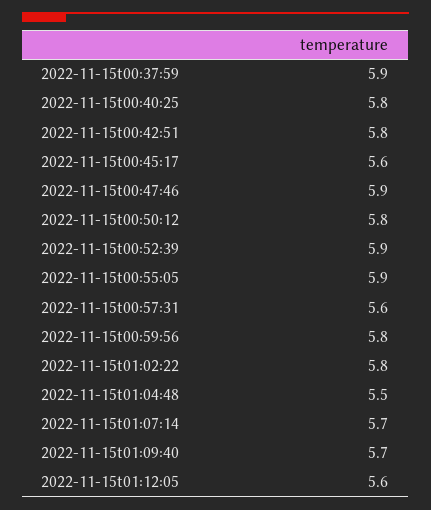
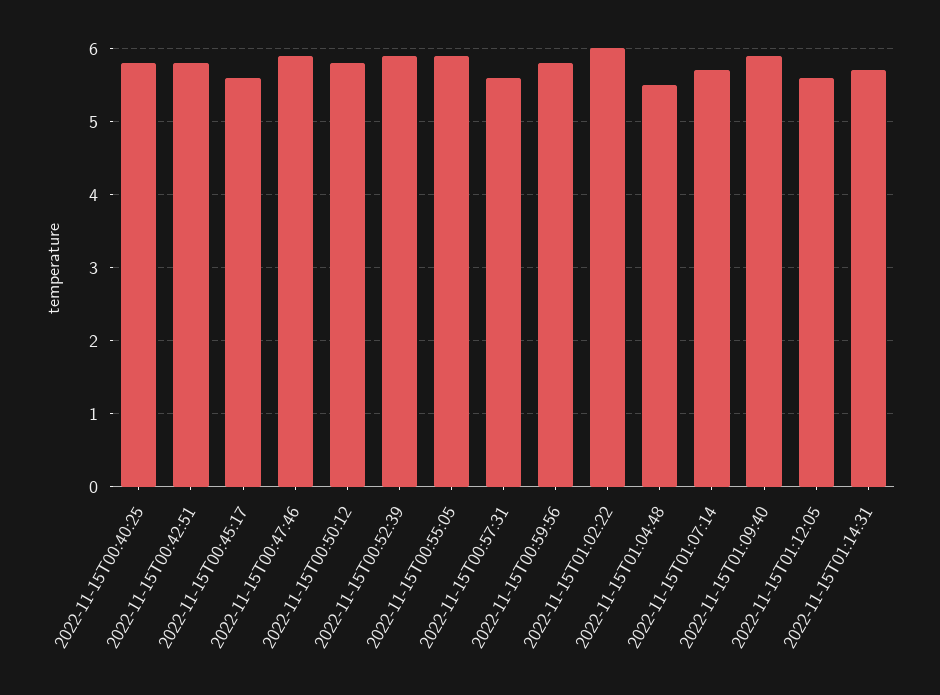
2022-11-15t00:37:59: 5.9 -> none
2022-11-15t01:02:22: 5.8 -> 6
2022-11-15t01:09:40: 5.7 -> 5.9
2022-11-15T01:14:31: none -> 5.7

